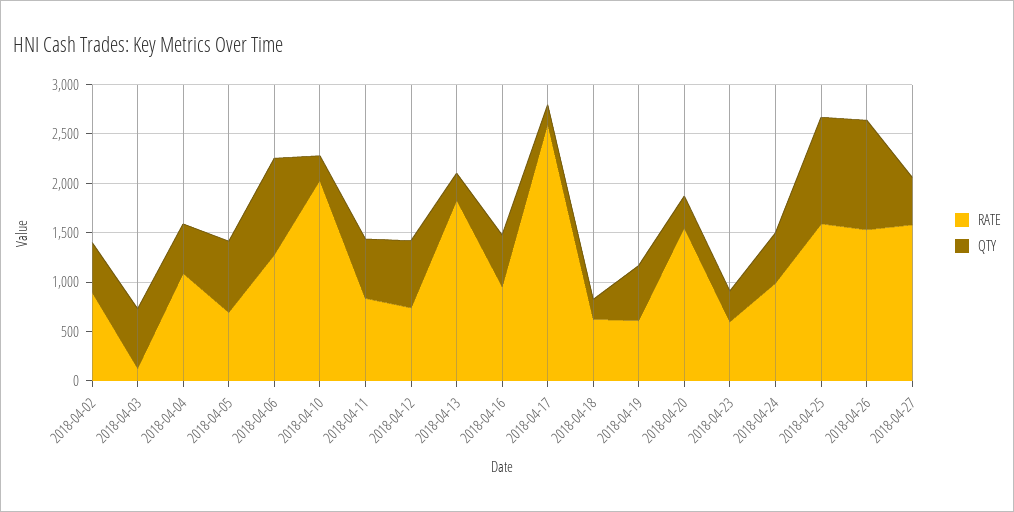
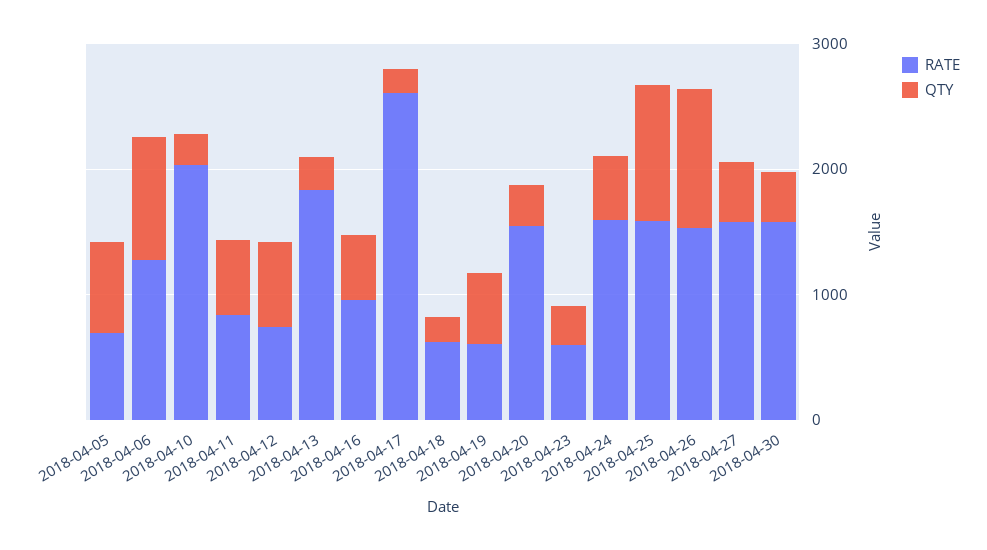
RATE, 2018-04-02: 900 -> none
QTY, 2018-04-02: 500 -> none
RATE, 2018-04-03: 100 -> none
QTY, 2018-04-03: 600 -> none
RATE, 2018-04-04: 1100 -> none
QTY, 2018-04-04: 500 -> none
RATE, 2018-04-24: 1000 -> 1600
RATE, 2018-04-30: none -> 1600
QTY, 2018-04-30: none -> 400

